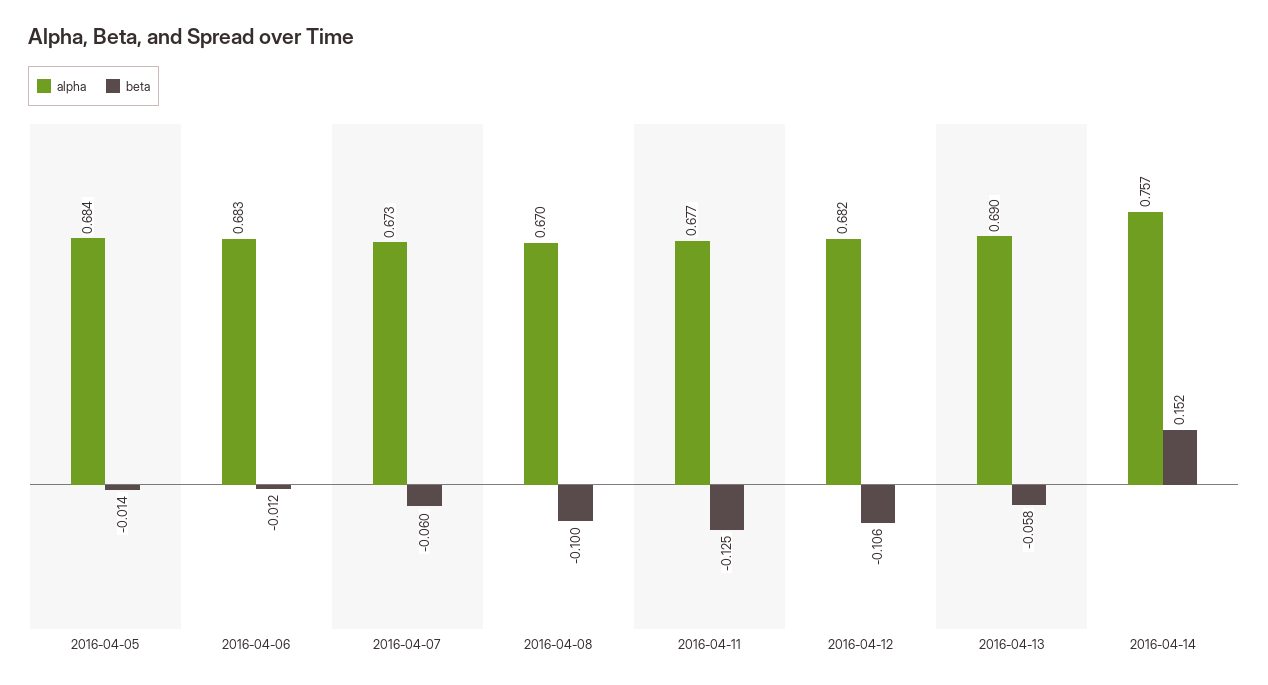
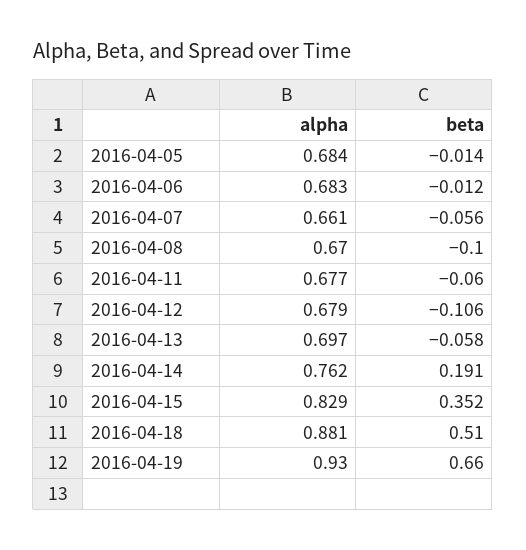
alpha, 2016-04-07: 0.673 -> 0.661
beta, 2016-04-07: -0.06 -> -0.056
beta, 2016-04-11: -0.125 -> -0.06
alpha, 2016-04-12: 0.682 -> 0.679
alpha, 2016-04-13: 0.69 -> 0.697
alpha, 2016-04-14: 0.757 -> 0.762
beta, 2016-04-14: 0.152 -> 0.191
alpha, 2016-04-15: none -> 0.829
beta, 2016-04-15: none -> 0.352
alpha, 2016-04-18: none -> 0.881
beta, 2016-04-18: none -> 0.51
alpha, 2016-04-19: none -> 0.93
beta, 2016-04-19: none -> 0.66

